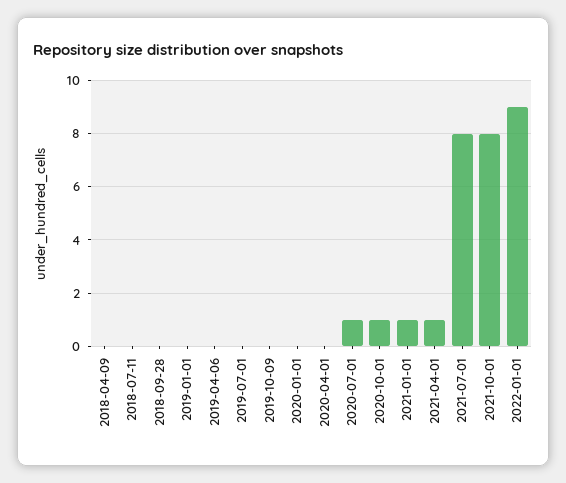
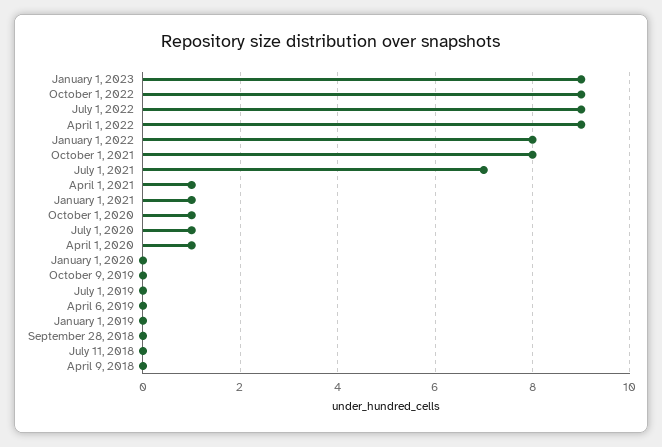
2020-04-01: 0 -> 1
2021-07-01: 8 -> 7
2022-01-01: 9 -> 8
January 1, 2023: none -> 9
October 1, 2022: none -> 9
July 1, 2022: none -> 9
April 1, 2022: none -> 9

